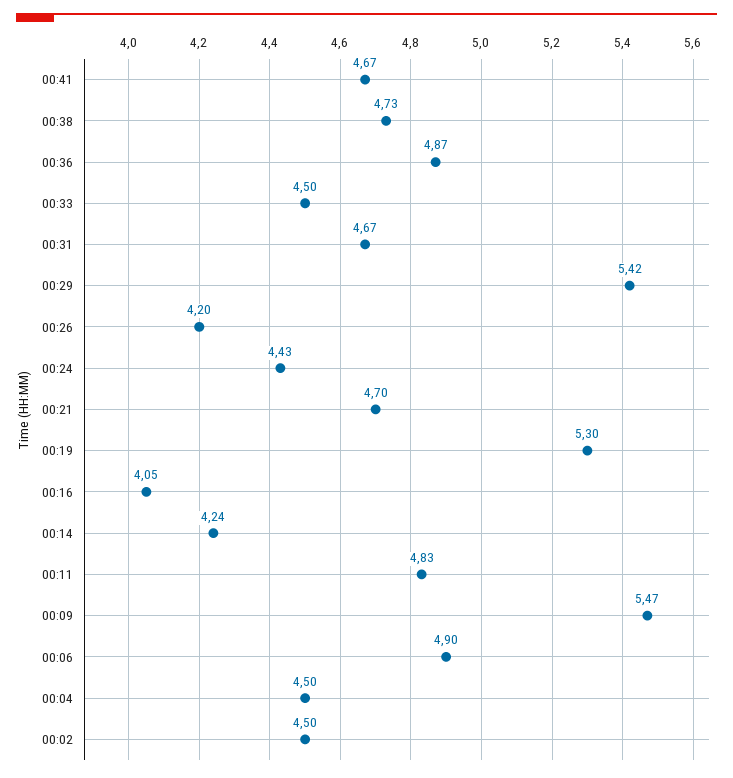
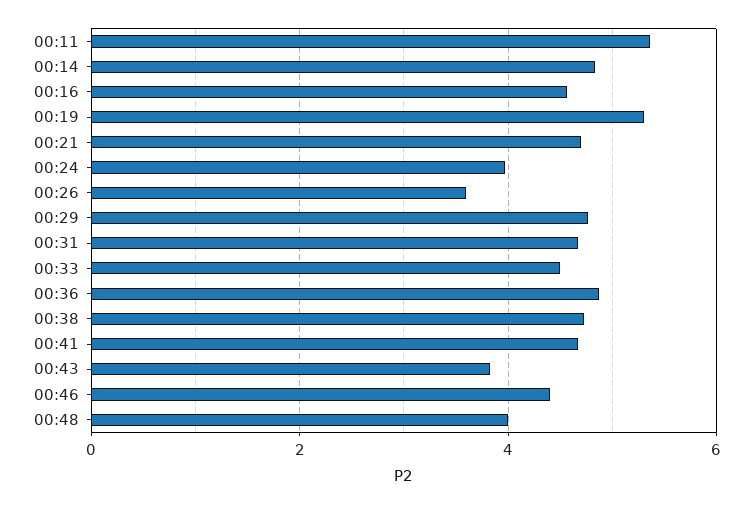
00:29: 5.42 -> 4.8
00:26: 4.2 -> 3.6
00:24: 4.43 -> 4
00:16: 4.05 -> 4.6
00:14: 4.24 -> 4.8
00:11: 4.83 -> 5.4
00:09: 5.47 -> none
00:06: 4.9 -> none
00:04: 4.5 -> none
00:02: 4.5 -> none
00:43: none -> 3.8
00:46: none -> 4.4
00:48: none -> 4

